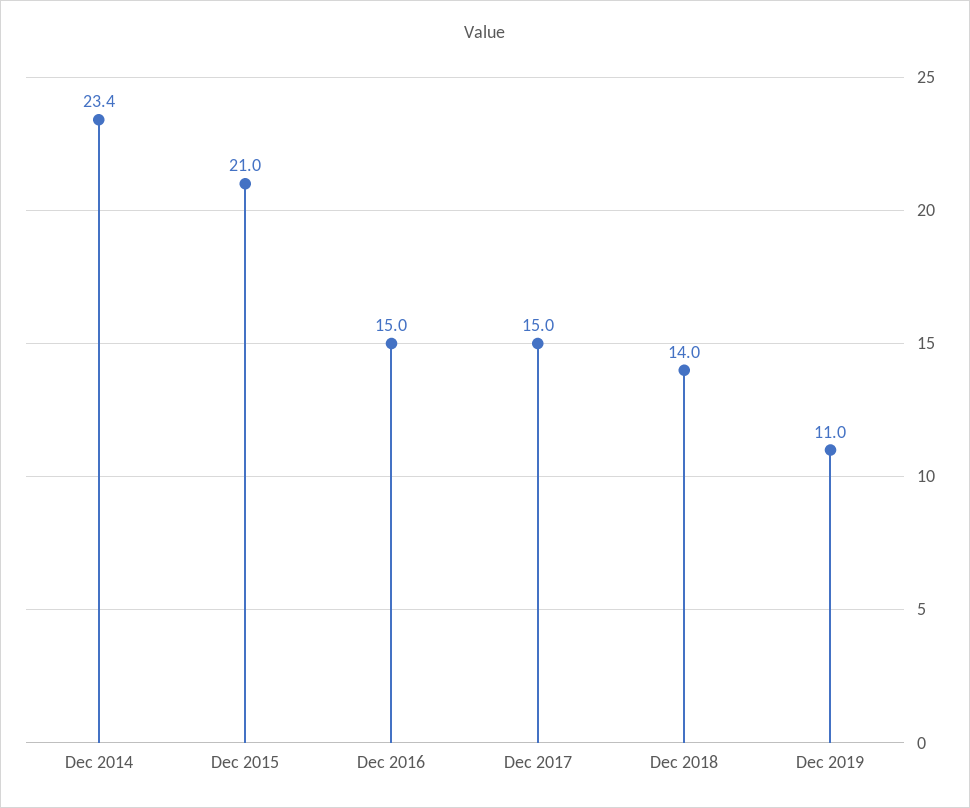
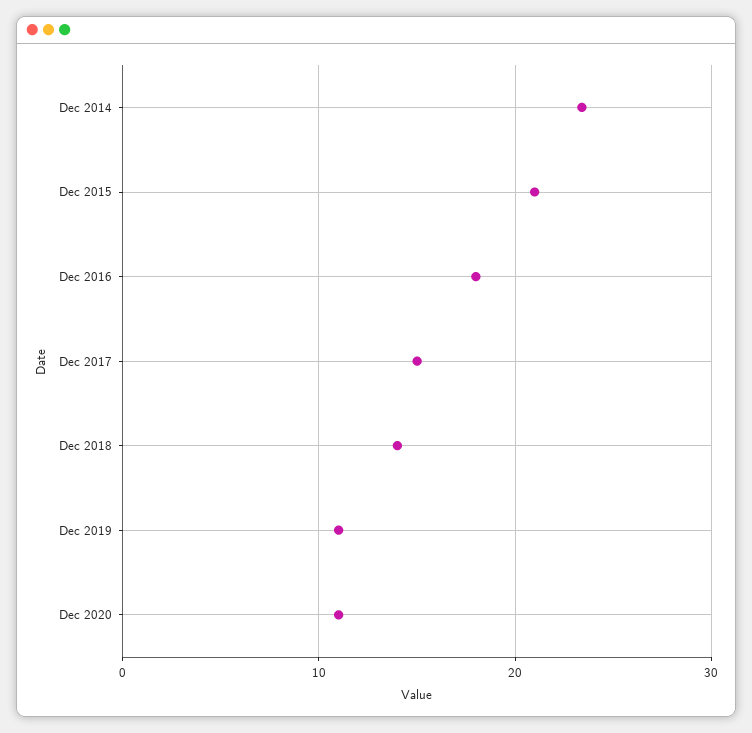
Dec 2016: 15 -> 18
Dec 2020: none -> 11

